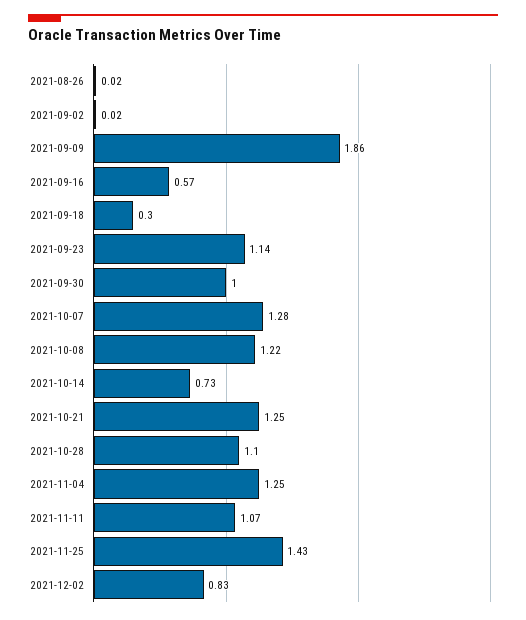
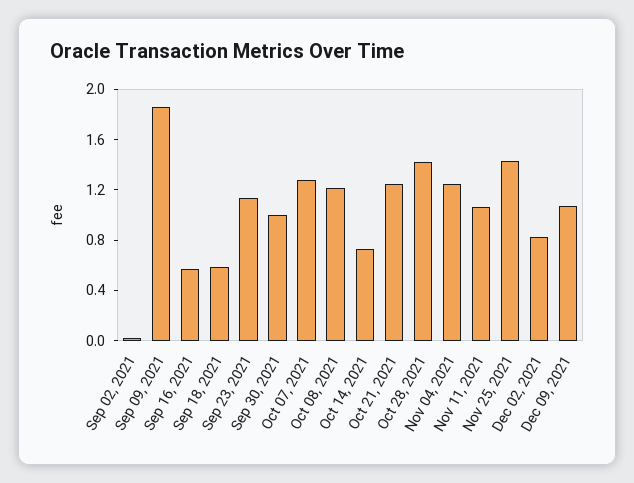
2021-08-26: 0.02 -> none
2021-09-18: 0.3 -> 0.6
2021-10-28: 1.1 -> 1.4
Dec 09, 2021: none -> 1.1

